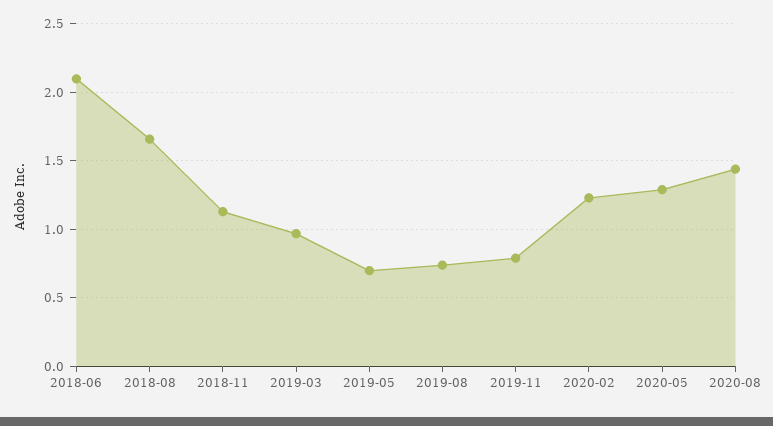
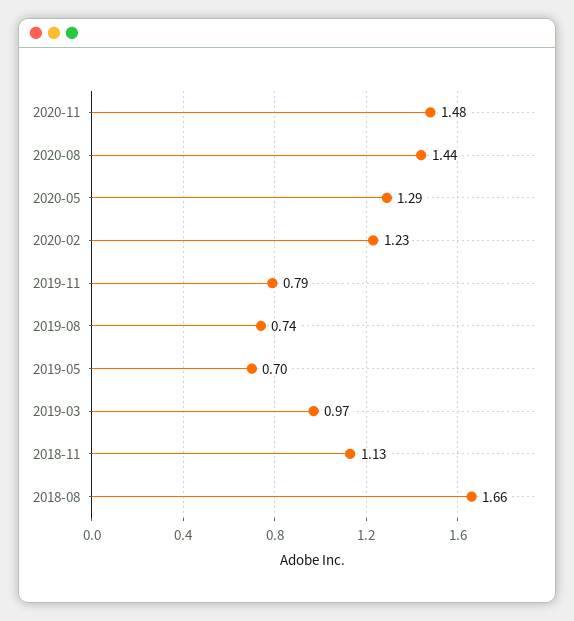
2018-06: 2.1 -> none
2020-11: none -> 1.48

